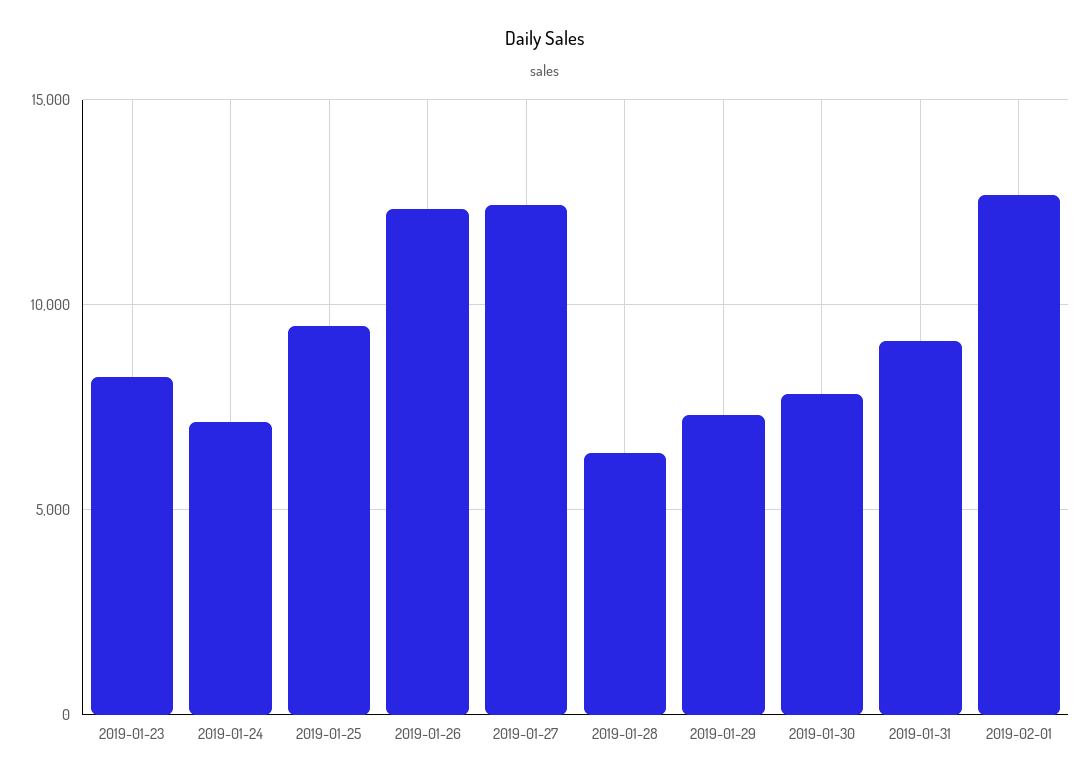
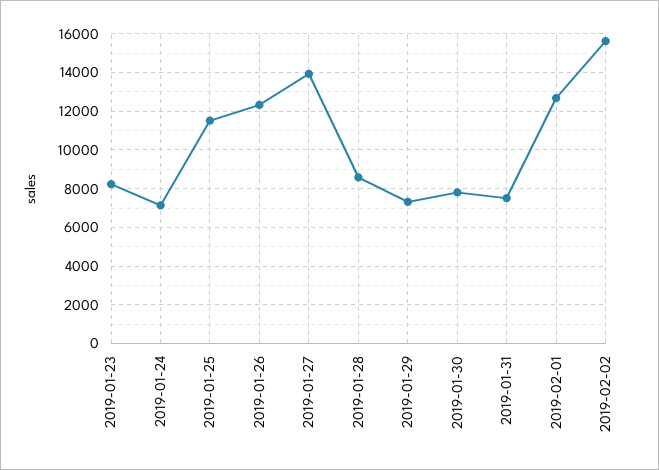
2019-01-25: 9500 -> 11500
2019-01-27: 12500 -> 14000
2019-01-28: 6500 -> 8500
2019-01-31: 9000 -> 7500
2019-02-02: none -> 15500

